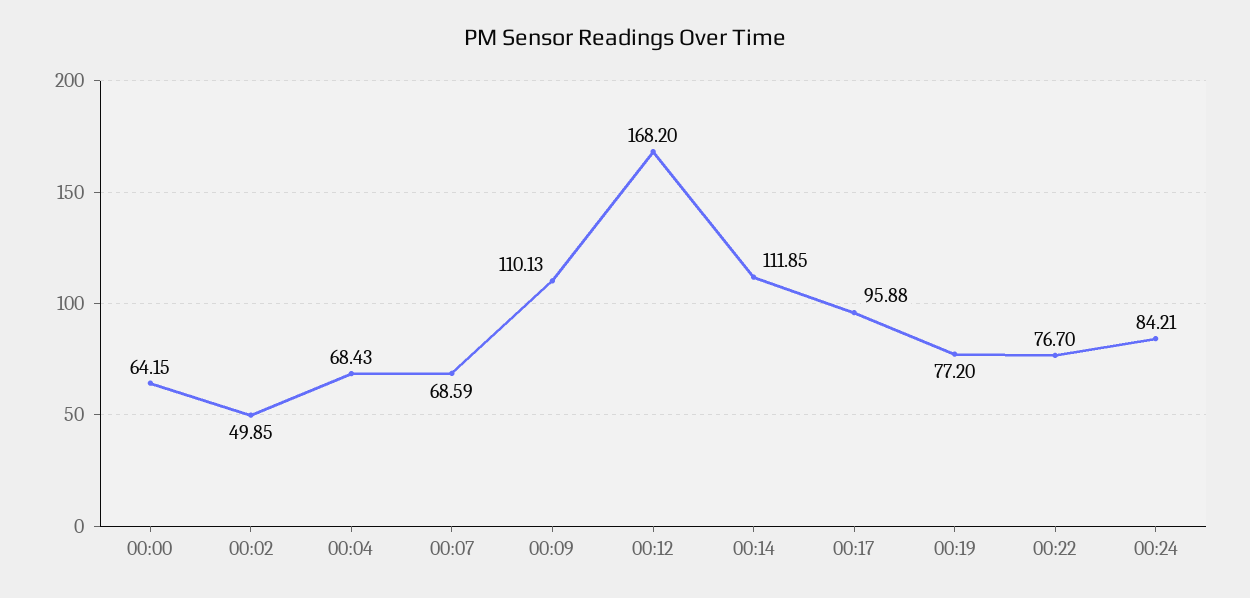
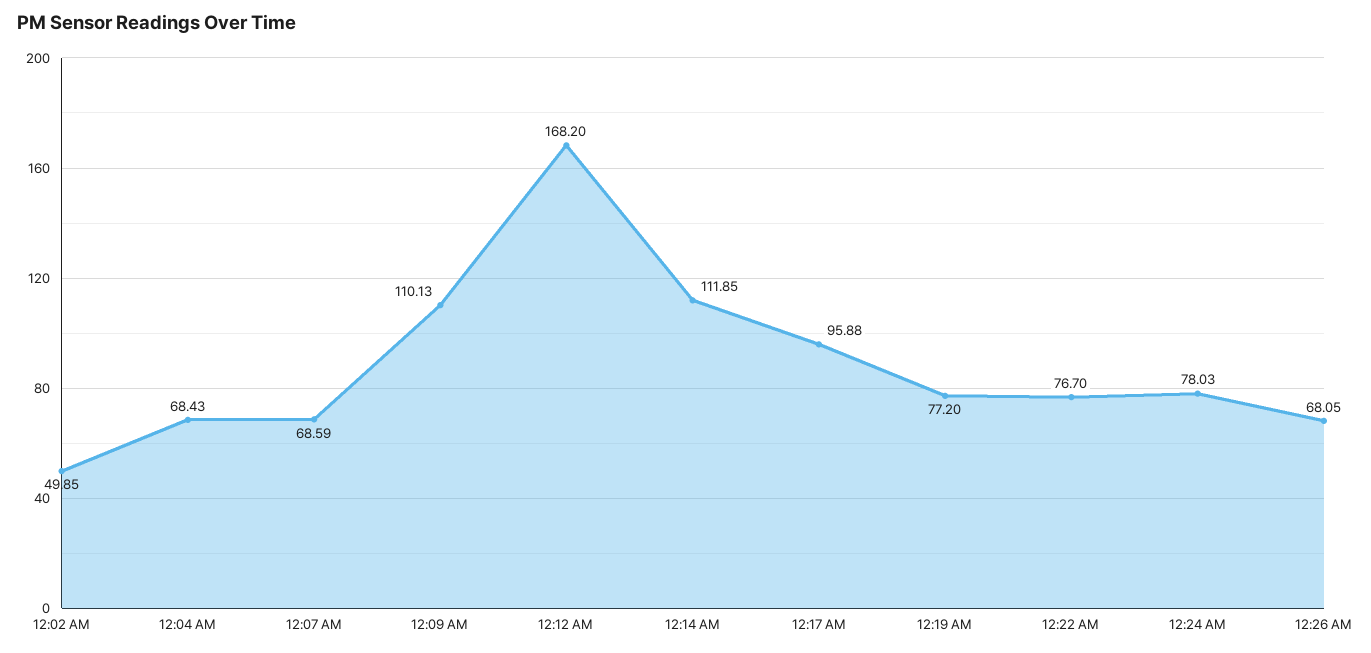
00:00: 64.15 -> none
00:24: 84.21 -> 78.03
12:26 AM: none -> 68.05

